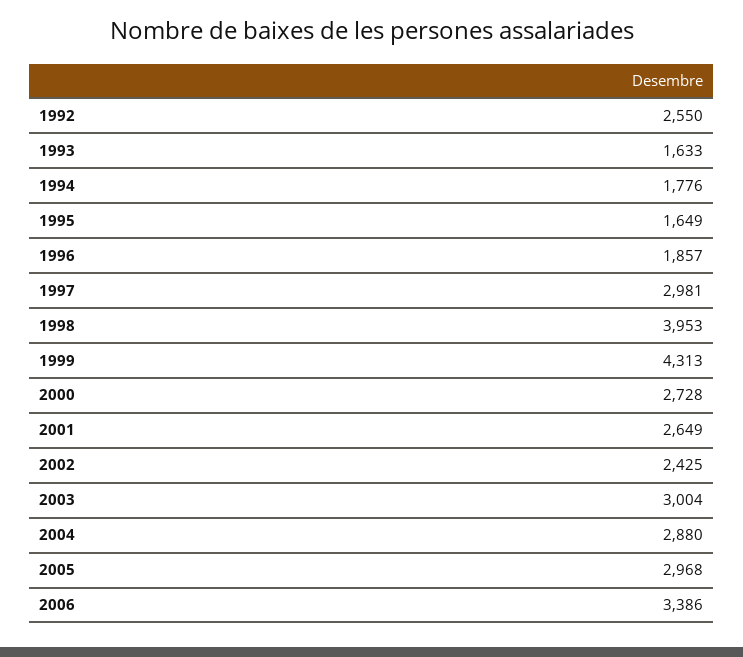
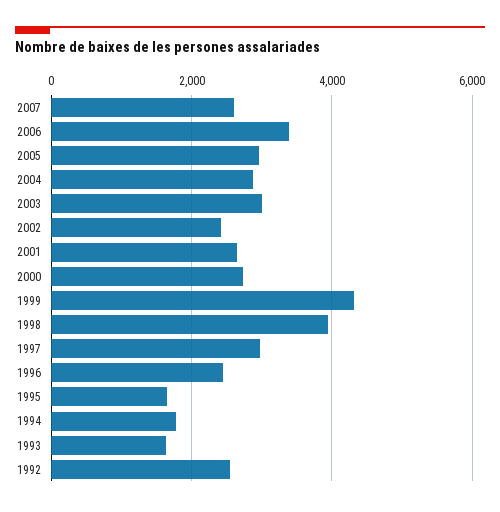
1996: 1857 -> 2400
2007: none -> 2600

